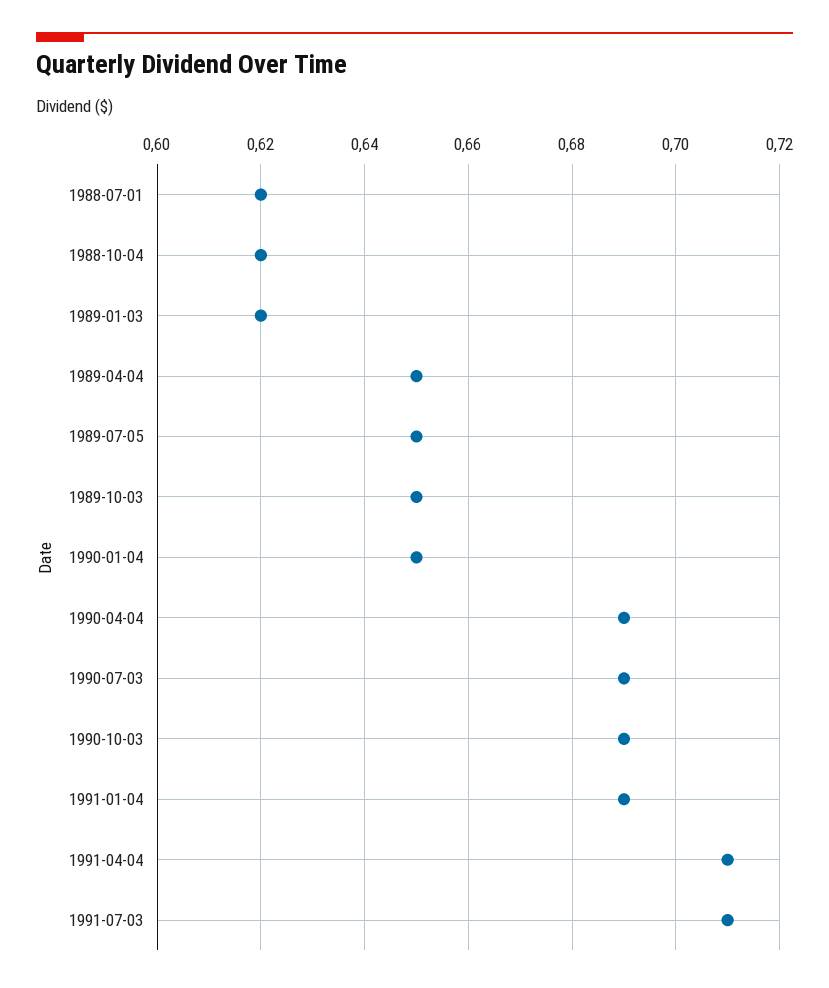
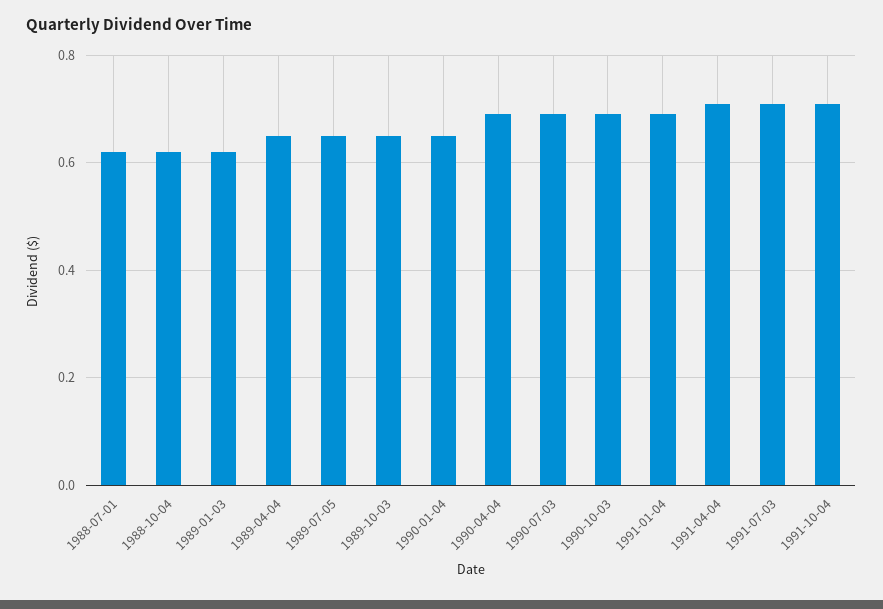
1991-10-04: none -> 0.7

